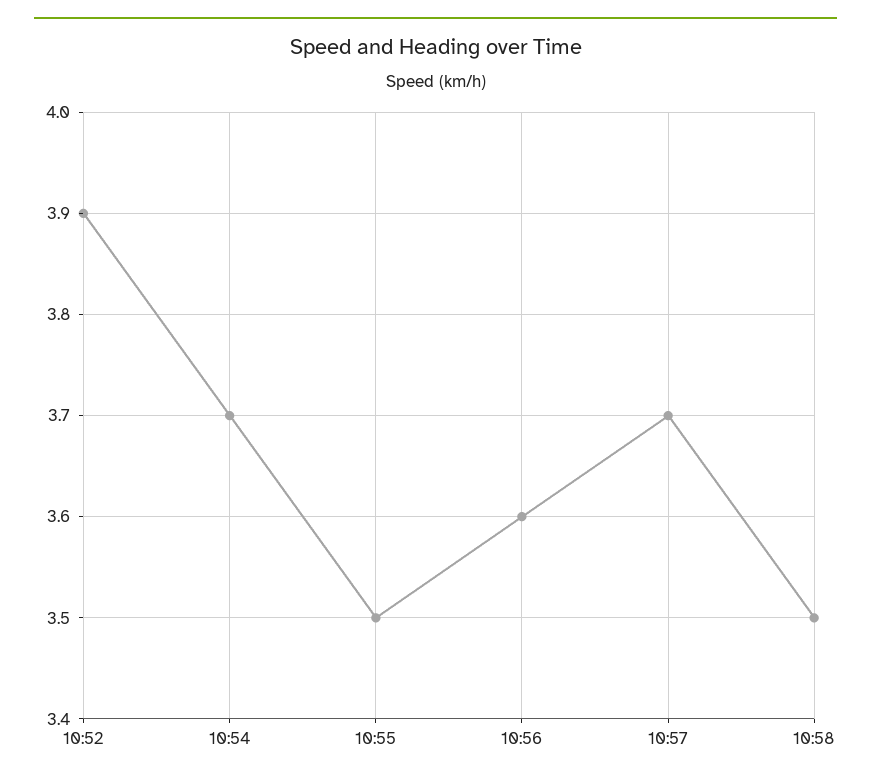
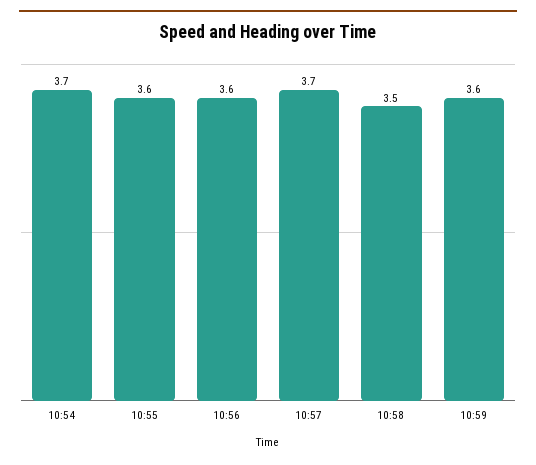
10:52: 3.9 -> none
10:55: 3.5 -> 3.6
10:59: none -> 3.6

